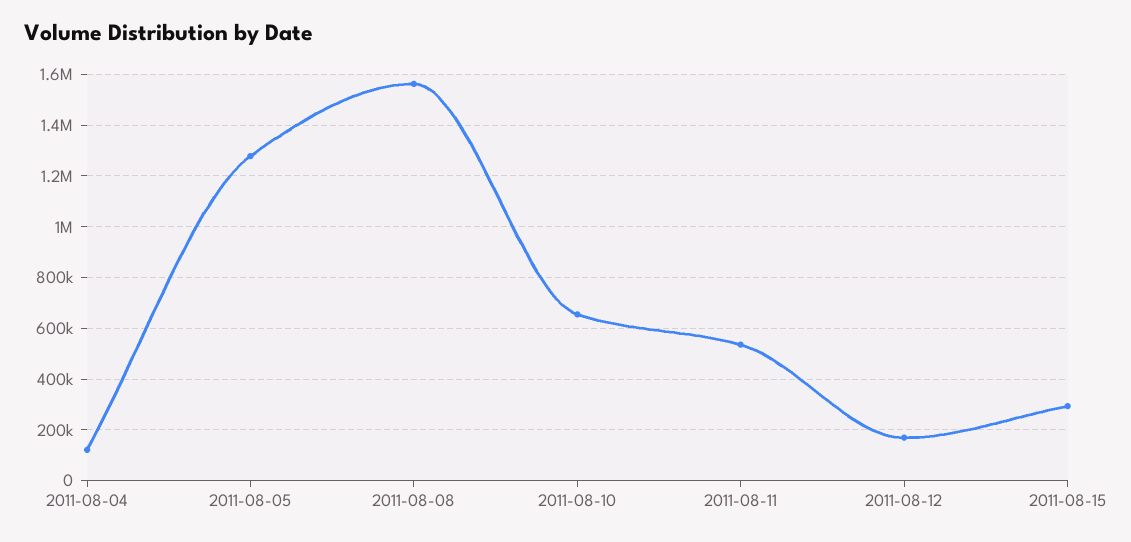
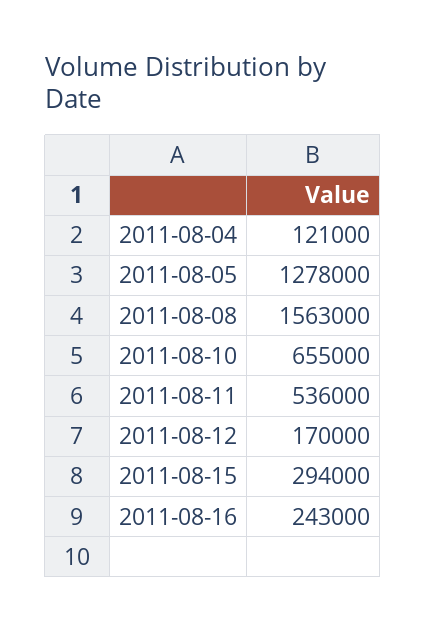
2011-08-16: none -> 243000

